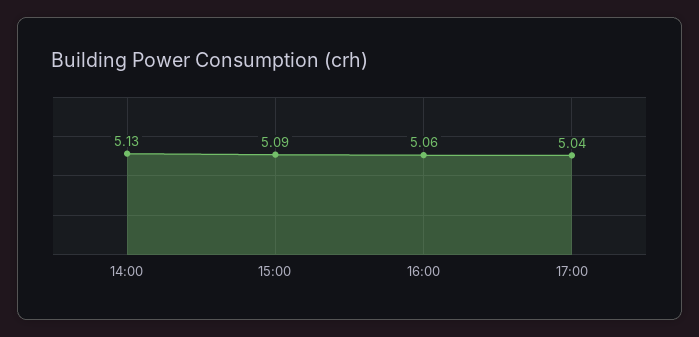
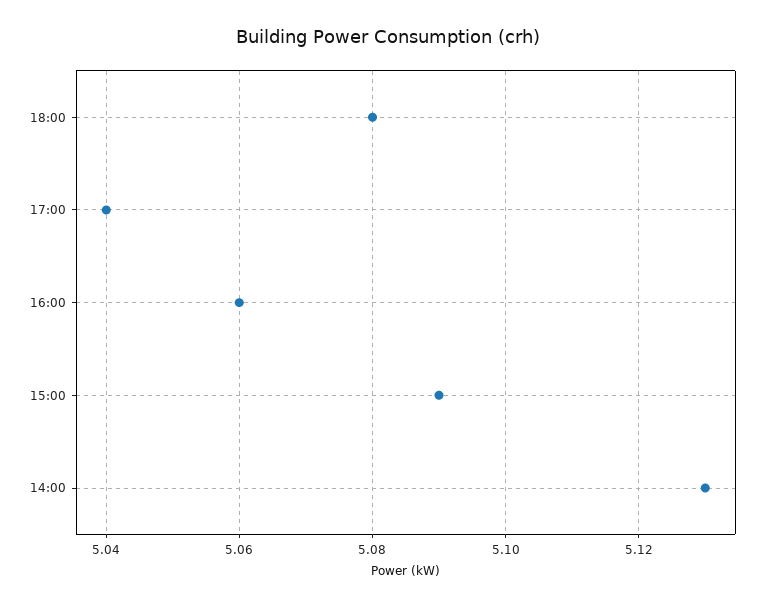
18:00: none -> 5.08

